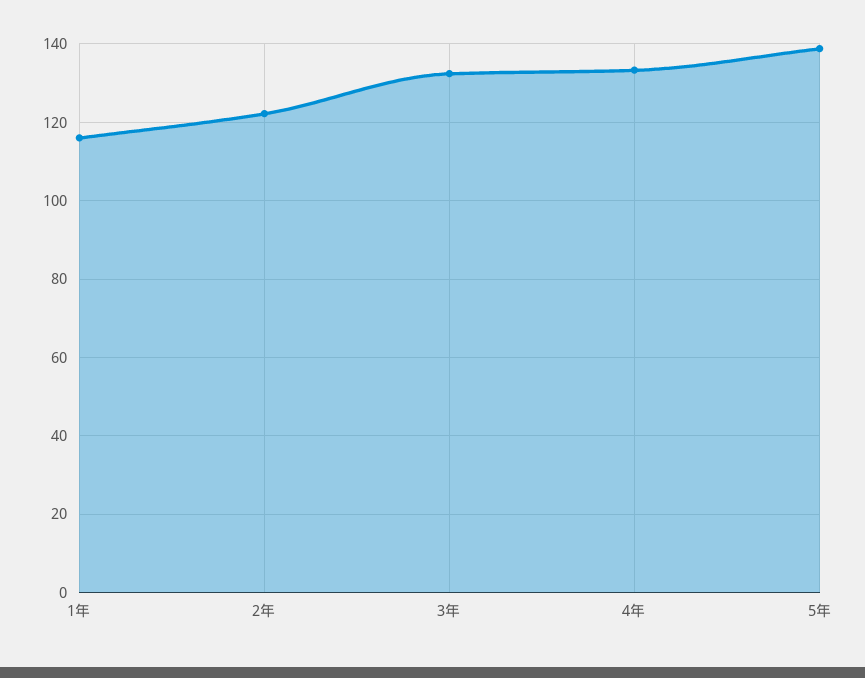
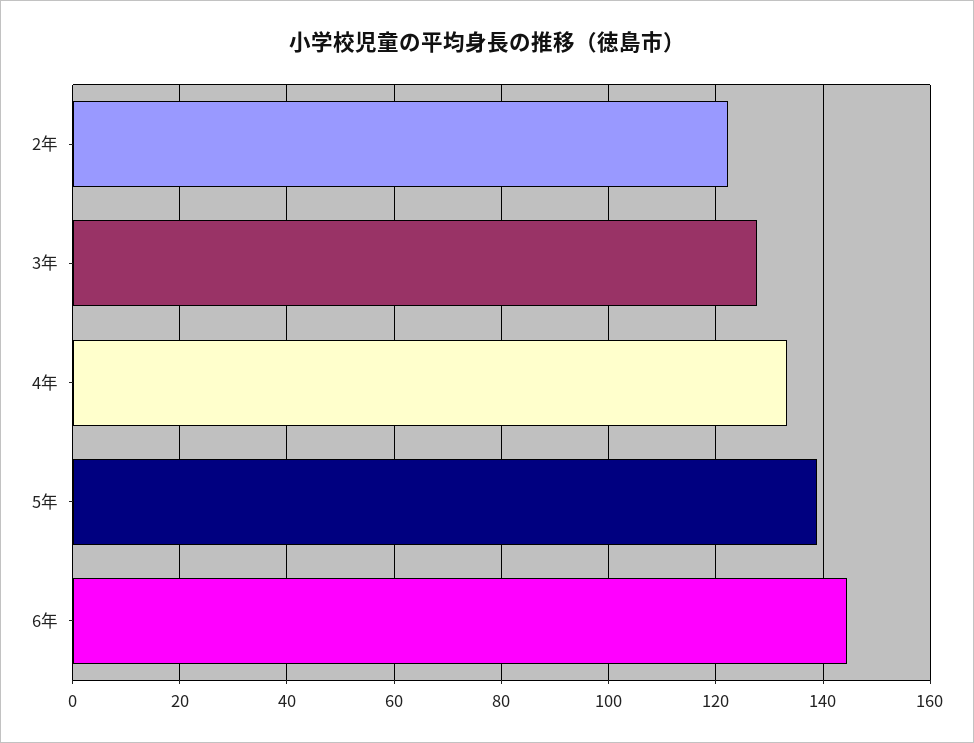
1年: 116 -> none
3年: 132 -> 128
6年: none -> 144

